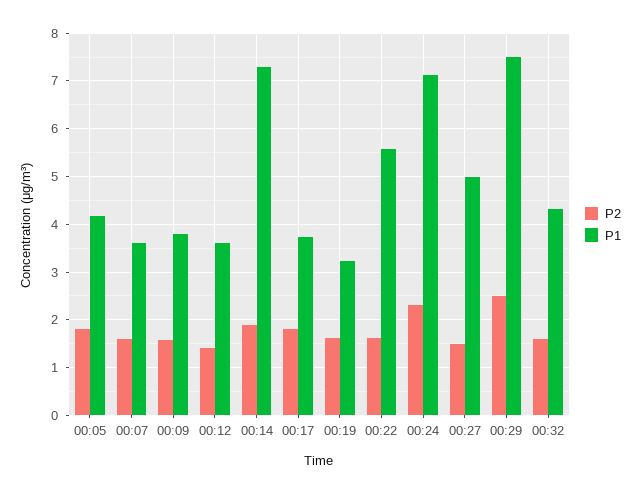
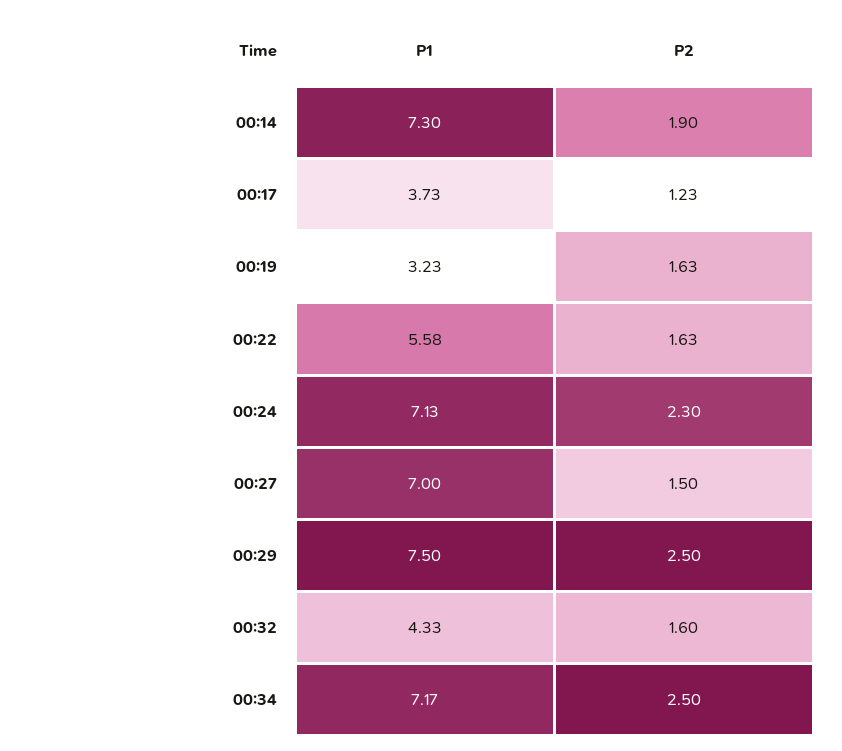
P2, 00:05: 1.8 -> none
P1, 00:05: 4.2 -> none
P2, 00:07: 1.6 -> none
P1, 00:07: 3.6 -> none
P2, 00:09: 1.6 -> none
P1, 00:09: 3.8 -> none
P2, 00:12: 1.4 -> none
P1, 00:12: 3.6 -> none
P2, 00:17: 1.8 -> 1.23
P1, 00:27: 5 -> 7
P1, 00:34: none -> 7.17
P2, 00:34: none -> 2.5

